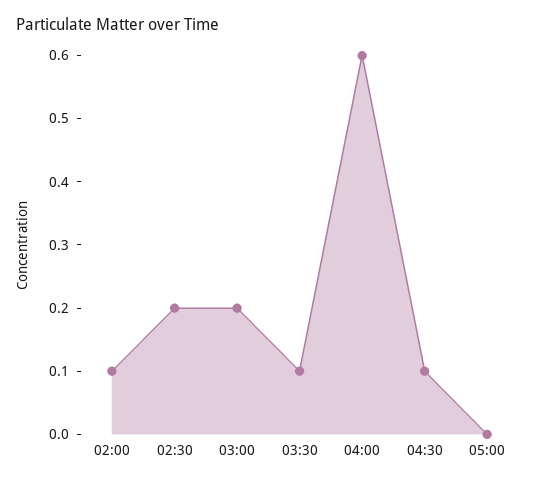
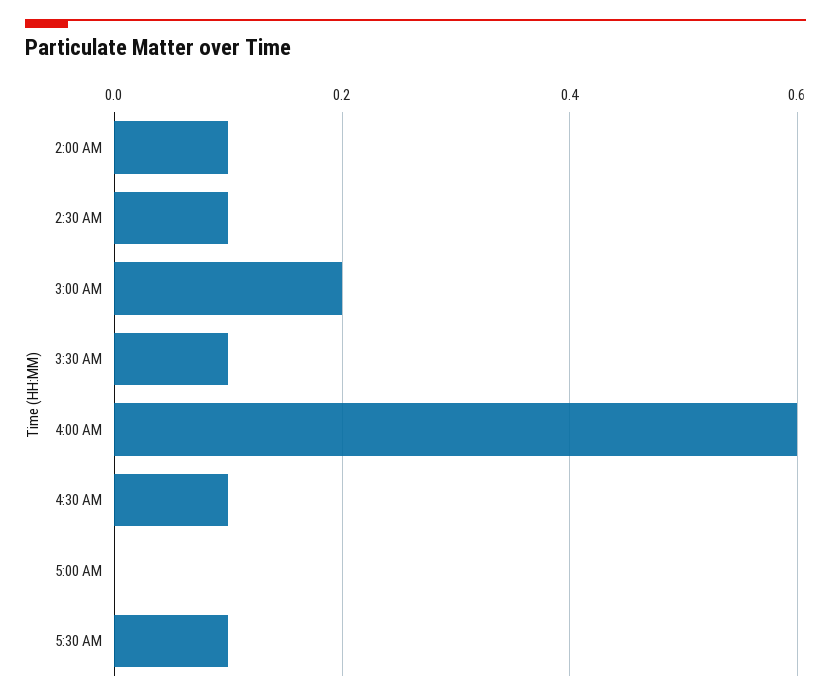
02:30: 0.2 -> 0.1
5:30 AM: none -> 0.1

